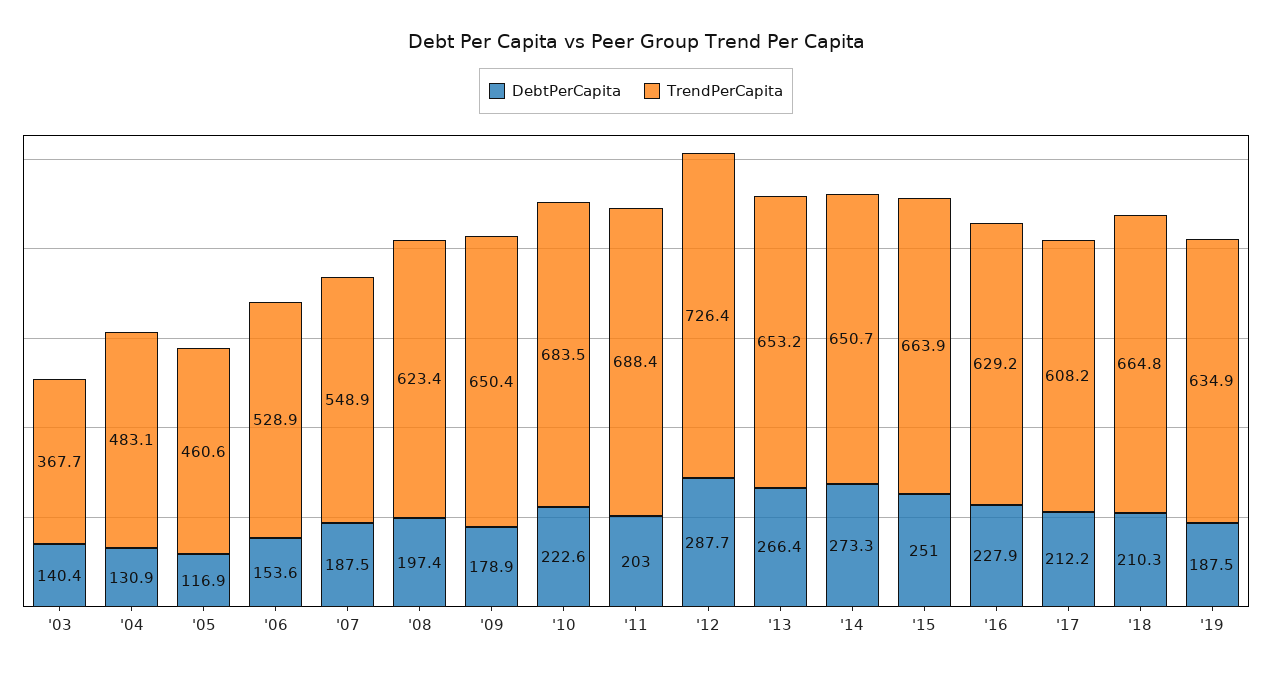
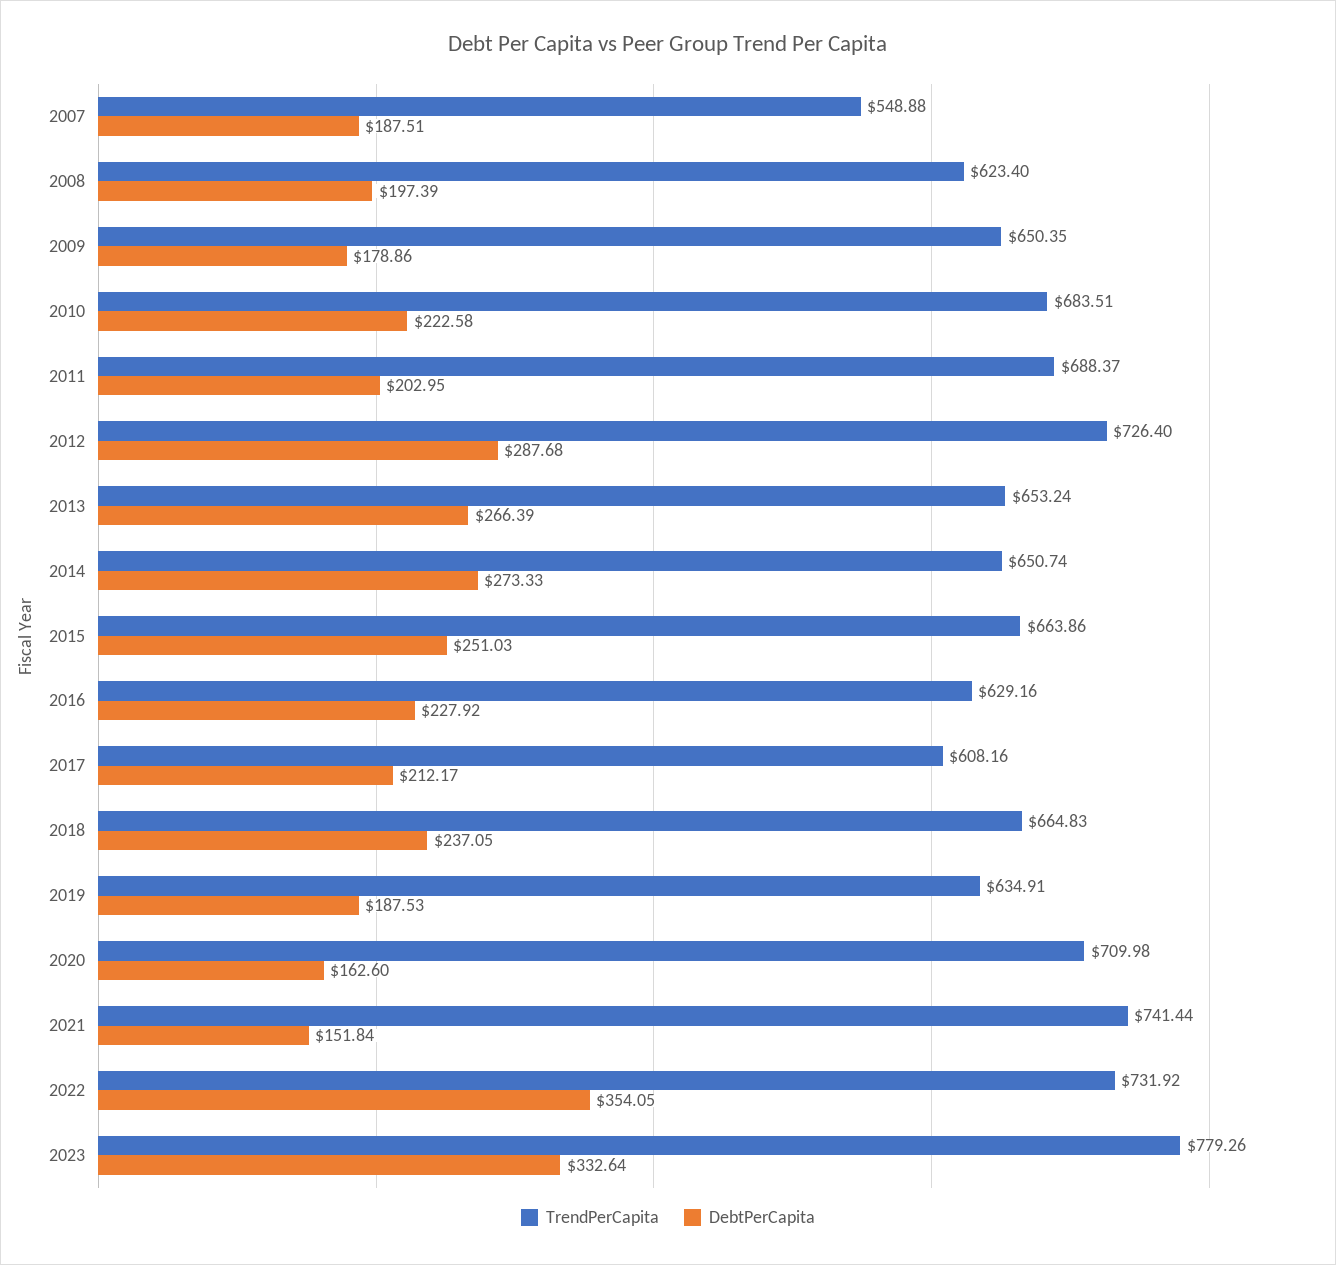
DebtPerCapita, '03: 140.4 -> none
TrendPerCapita, '03: 367.7 -> none
DebtPerCapita, '04: 130.9 -> none
TrendPerCapita, '04: 483.1 -> none
DebtPerCapita, '05: 116.9 -> none
TrendPerCapita, '05: 460.6 -> none
DebtPerCapita, '06: 153.6 -> none
TrendPerCapita, '06: 528.9 -> none
DebtPerCapita, '18: 210.3 -> 237.05
TrendPerCapita, 2020: none -> 709.98
DebtPerCapita, 2020: none -> 162.6
TrendPerCapita, 2021: none -> 741.44
DebtPerCapita, 2021: none -> 151.84
TrendPerCapita, 2022: none -> 731.92
DebtPerCapita, 2022: none -> 354.05
TrendPerCapita, 2023: none -> 779.26
DebtPerCapita, 2023: none -> 332.64

